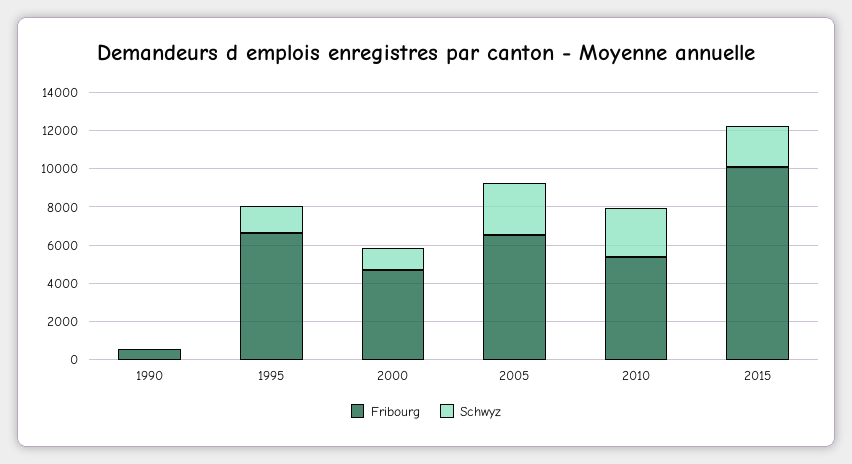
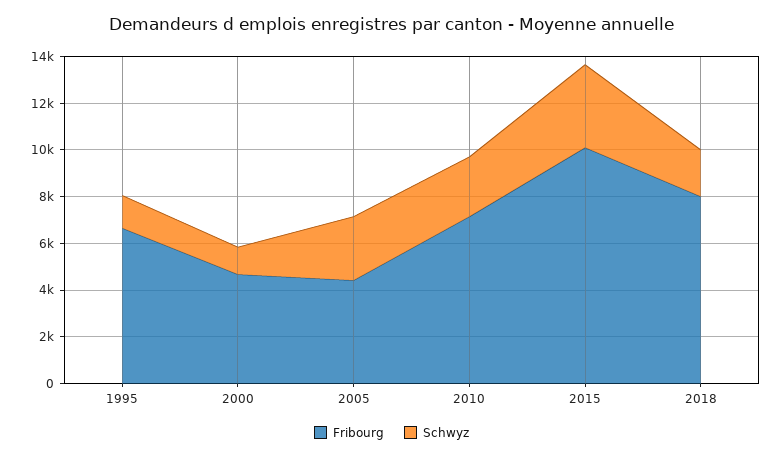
Fribourg, 1990: 500 -> none
Schwyz, 1990: 0 -> none
Fribourg, 2005: 6500 -> 4500
Fribourg, 2010: 5500 -> 7000
Schwyz, 2015: 2000 -> 3500
Fribourg, 2018: none -> 8000
Schwyz, 2018: none -> 2000

